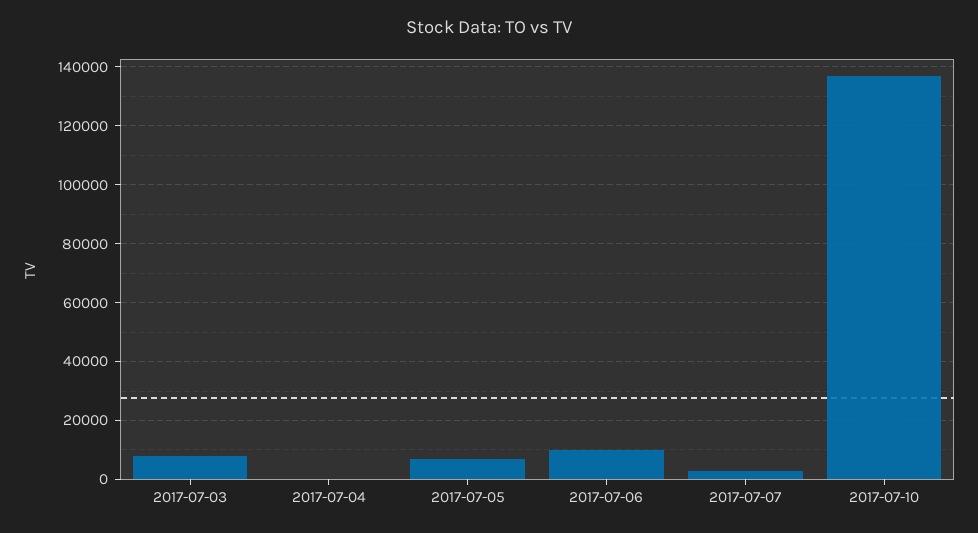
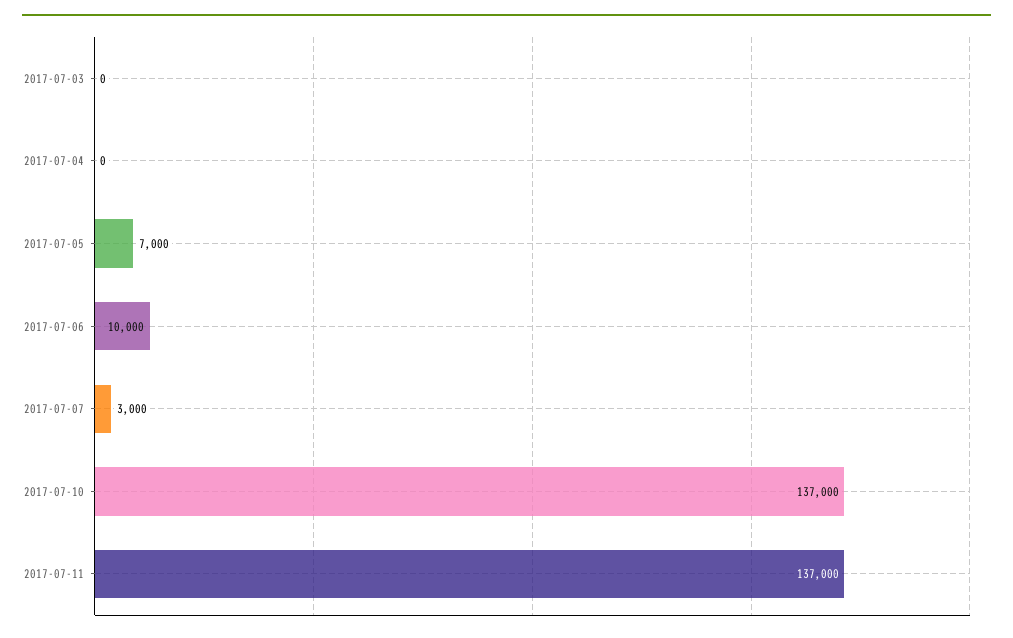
2017-07-03: 7500 -> 0
2017-07-11: none -> 137000

